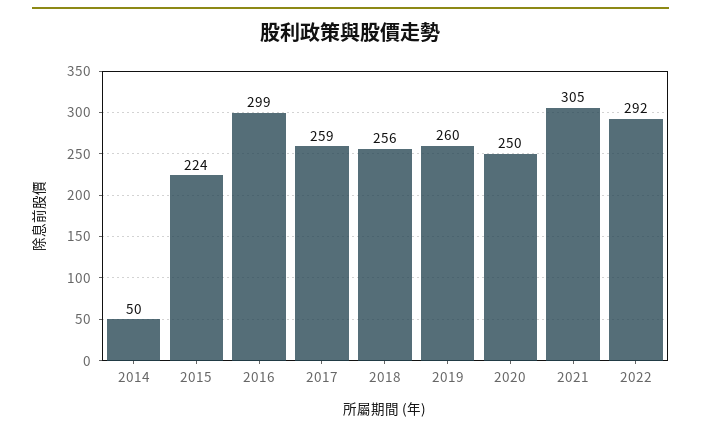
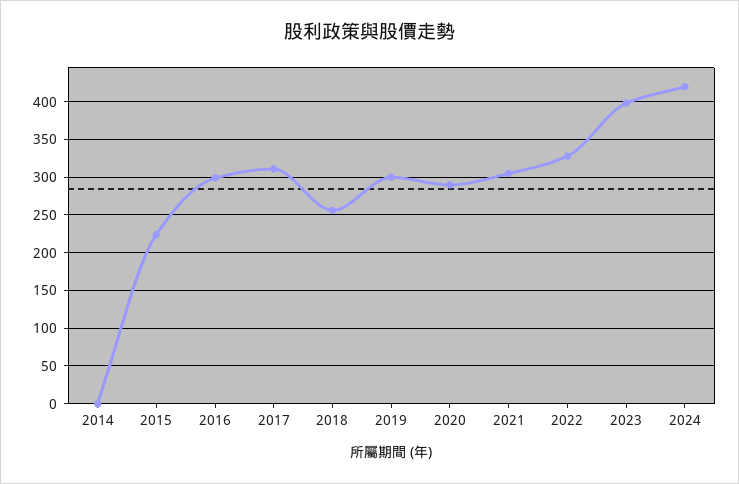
2014: 50 -> 0
2017: 259 -> 310
2019: 260 -> 300
2020: 250 -> 290
2022: 292 -> 330
2023: none -> 400
2024: none -> 420

